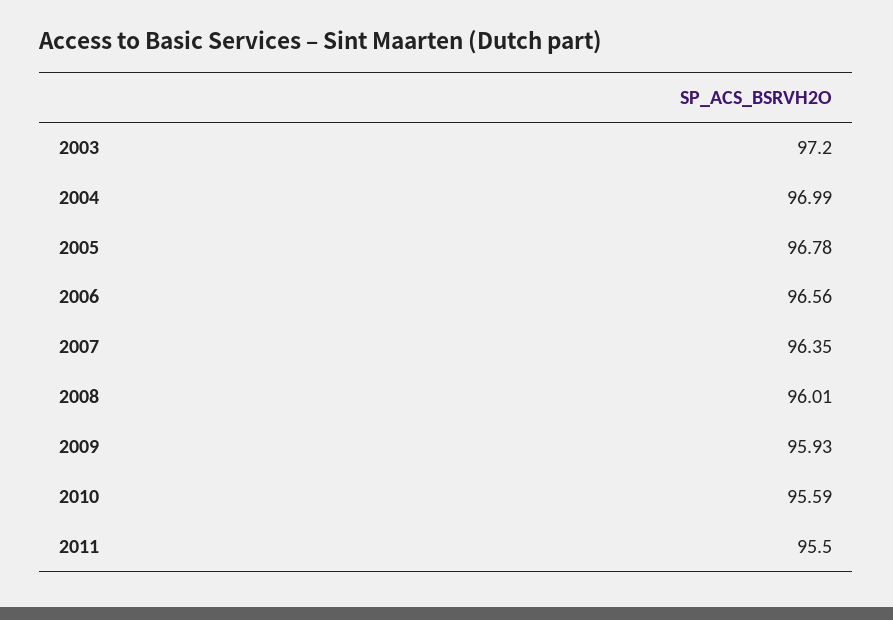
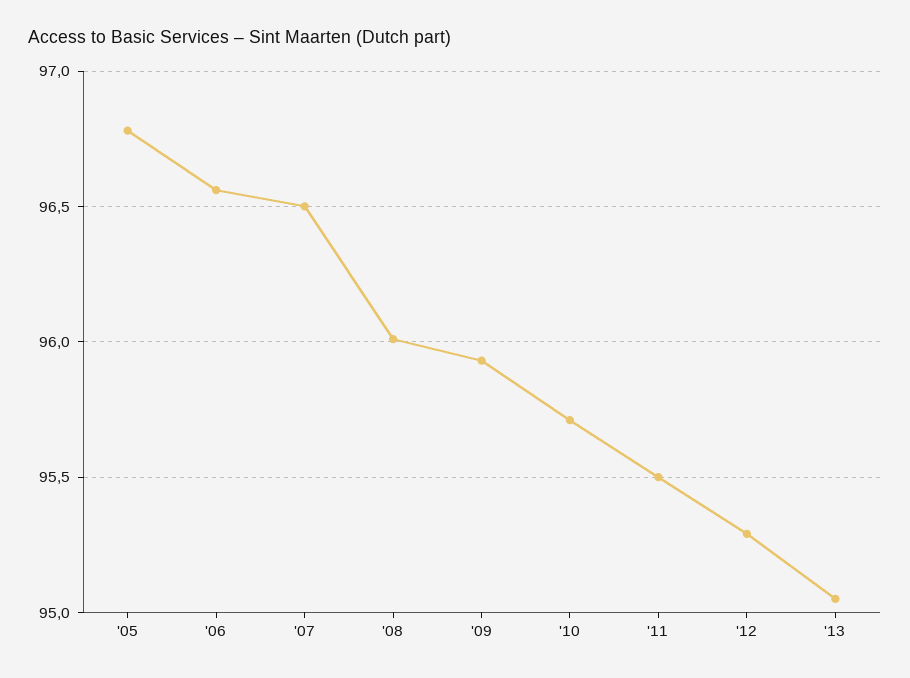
2003: 97.2 -> none
2004: 96.99 -> none
2007: 96.35 -> 96.5
2010: 95.59 -> 95.7
'12: none -> 95.3
'13: none -> 95.05

